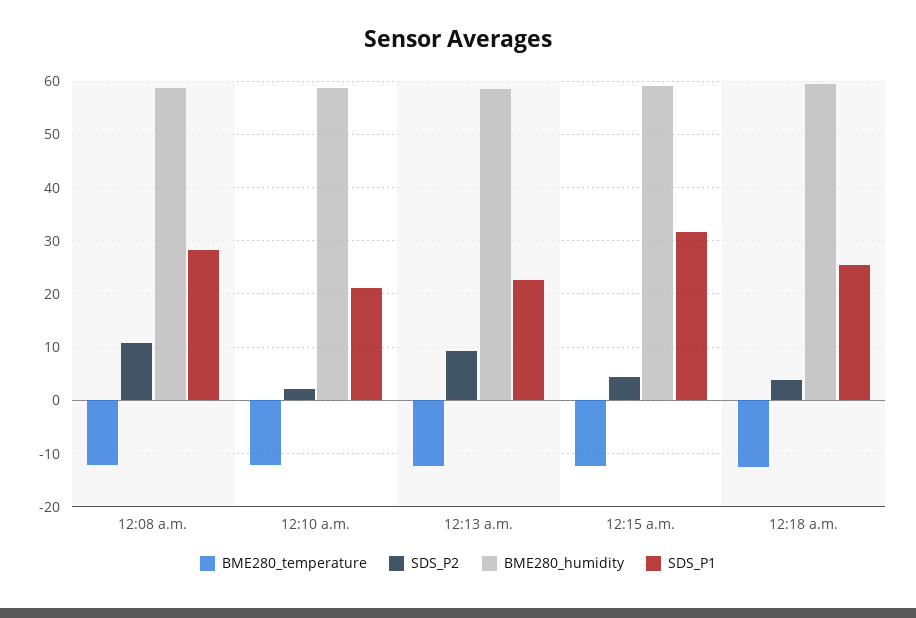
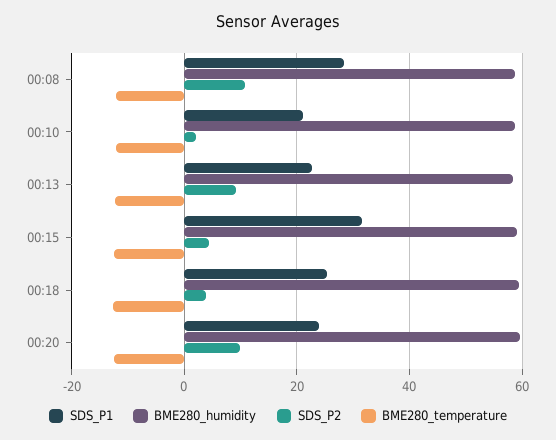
SDS_P1, 00:20: none -> 24
BME280_humidity, 00:20: none -> 60
SDS_P2, 00:20: none -> 10
BME280_temperature, 00:20: none -> -12

